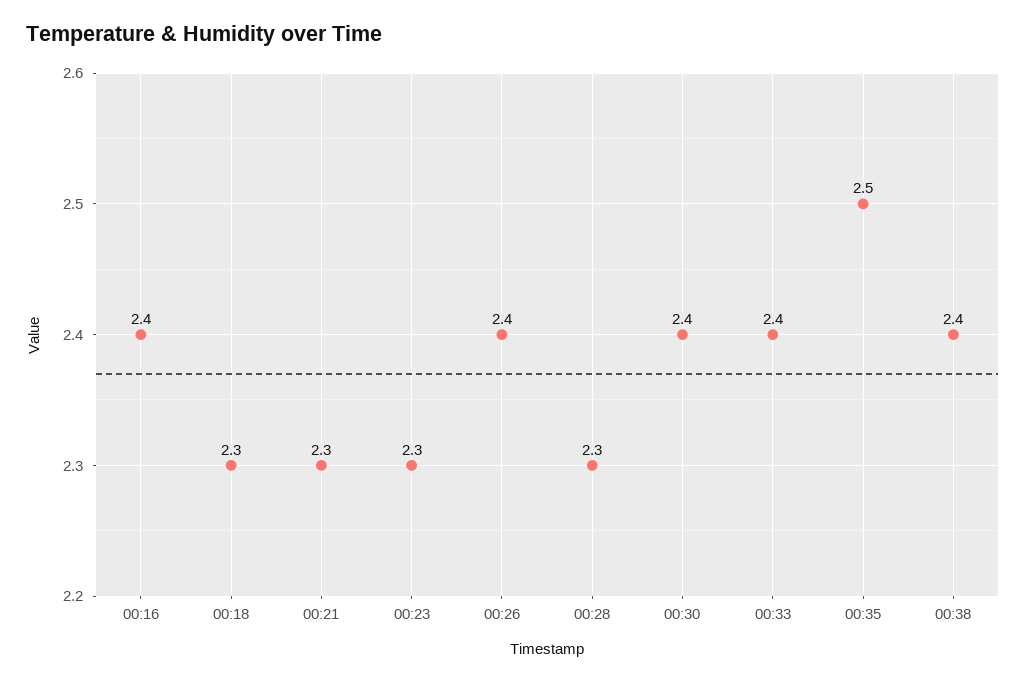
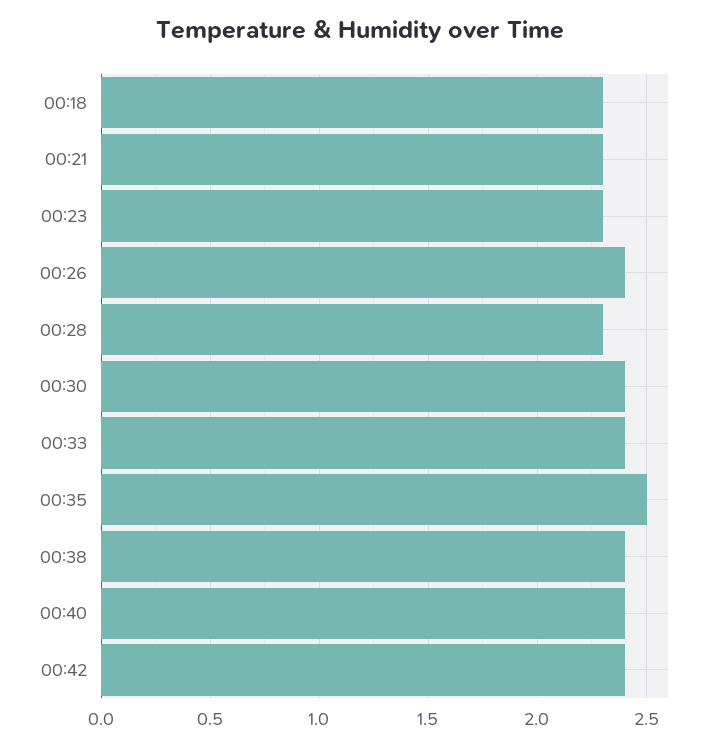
00:16: 2.4 -> none
00:40: none -> 2.4
00:42: none -> 2.4

